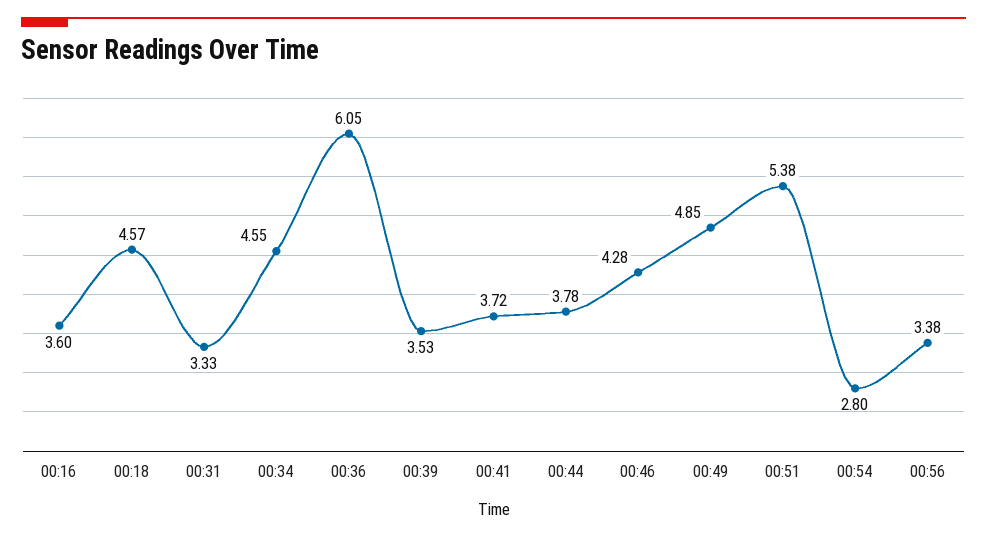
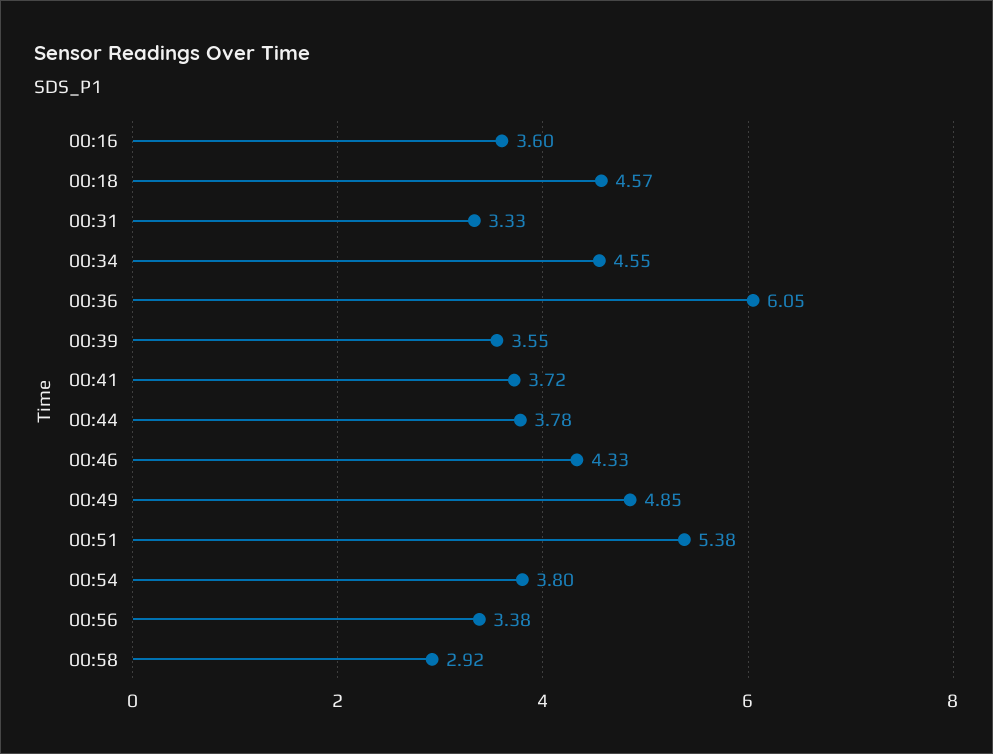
00:39: 3.53 -> 3.55
00:46: 4.28 -> 4.33
00:54: 2.8 -> 3.8
00:58: none -> 2.92

